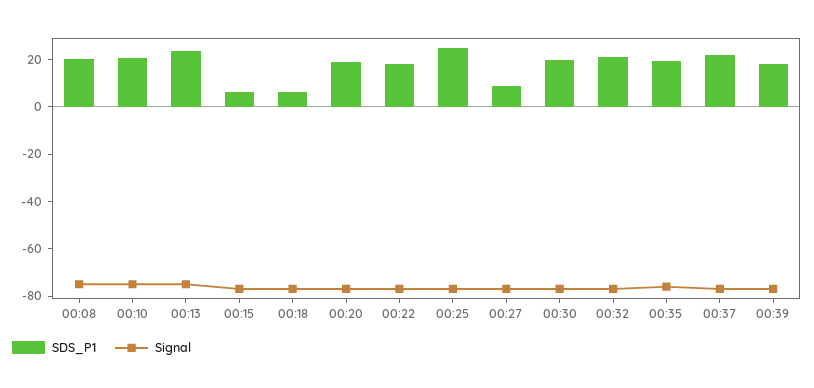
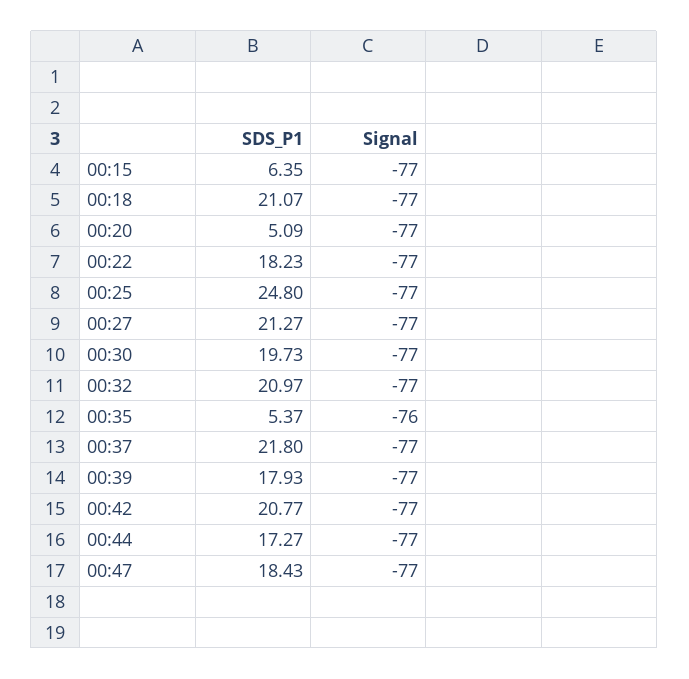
SDS_P1, 00:08: 20 -> none
Signal, 00:08: -75 -> none
SDS_P1, 00:10: 20 -> none
Signal, 00:10: -75 -> none
SDS_P1, 00:13: 25 -> none
Signal, 00:13: -75 -> none
SDS_P1, 00:18: 5 -> 21.07
SDS_P1, 00:20: 20 -> 5.09
SDS_P1, 00:27: 10 -> 21.27
SDS_P1, 00:35: 20 -> 5.37
SDS_P1, 00:42: none -> 20.77
Signal, 00:42: none -> -77
SDS_P1, 00:44: none -> 17.27
Signal, 00:44: none -> -77
SDS_P1, 00:47: none -> 18.43
Signal, 00:47: none -> -77

